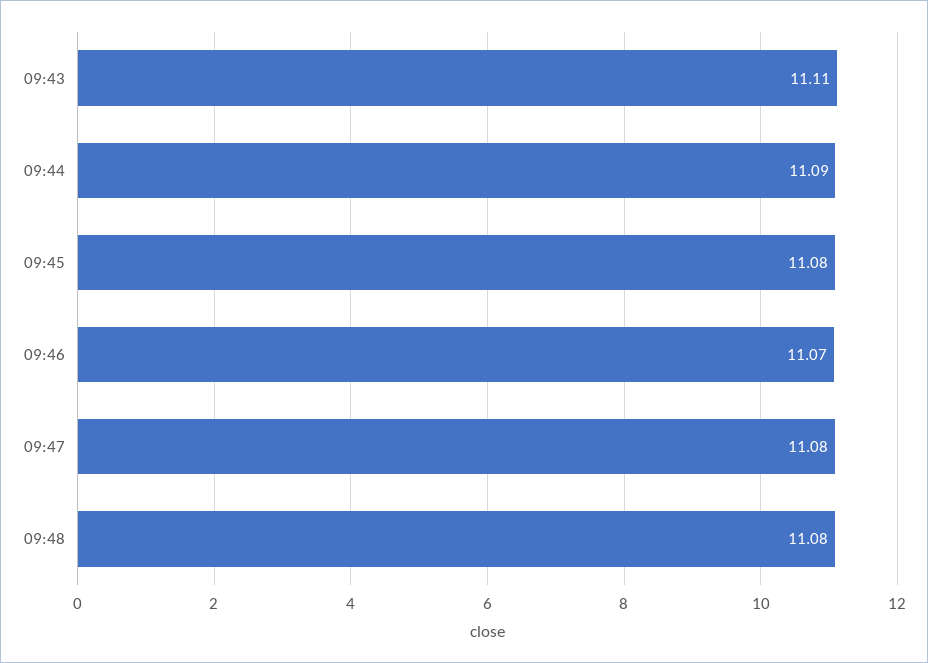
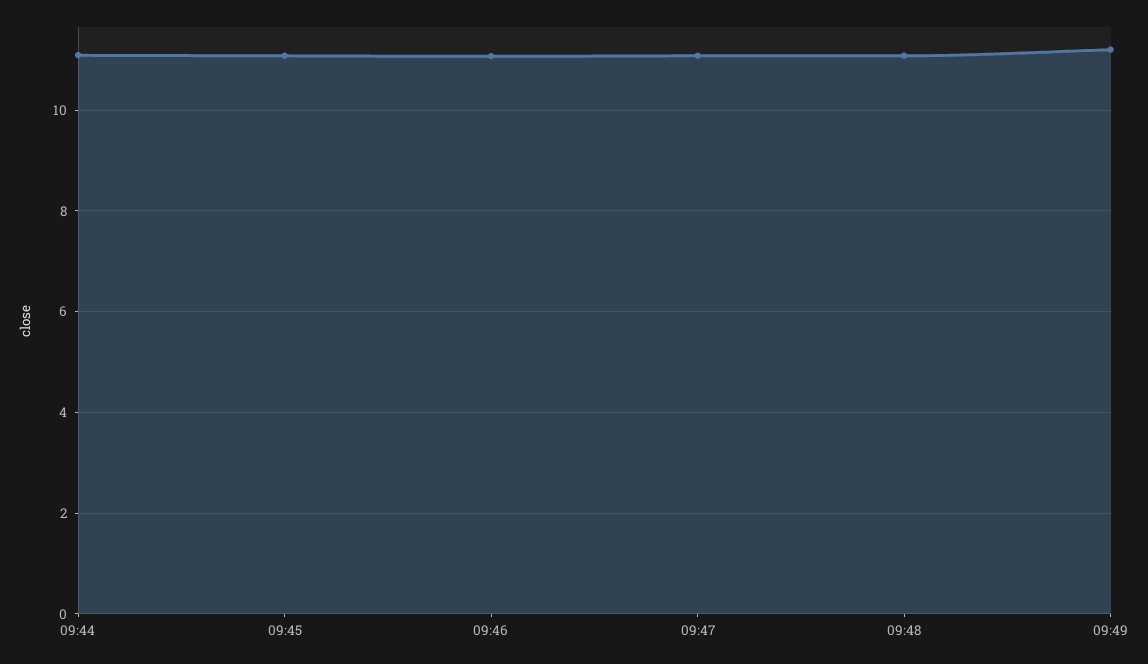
09:43: 11.11 -> none
09:49: none -> 11.2

